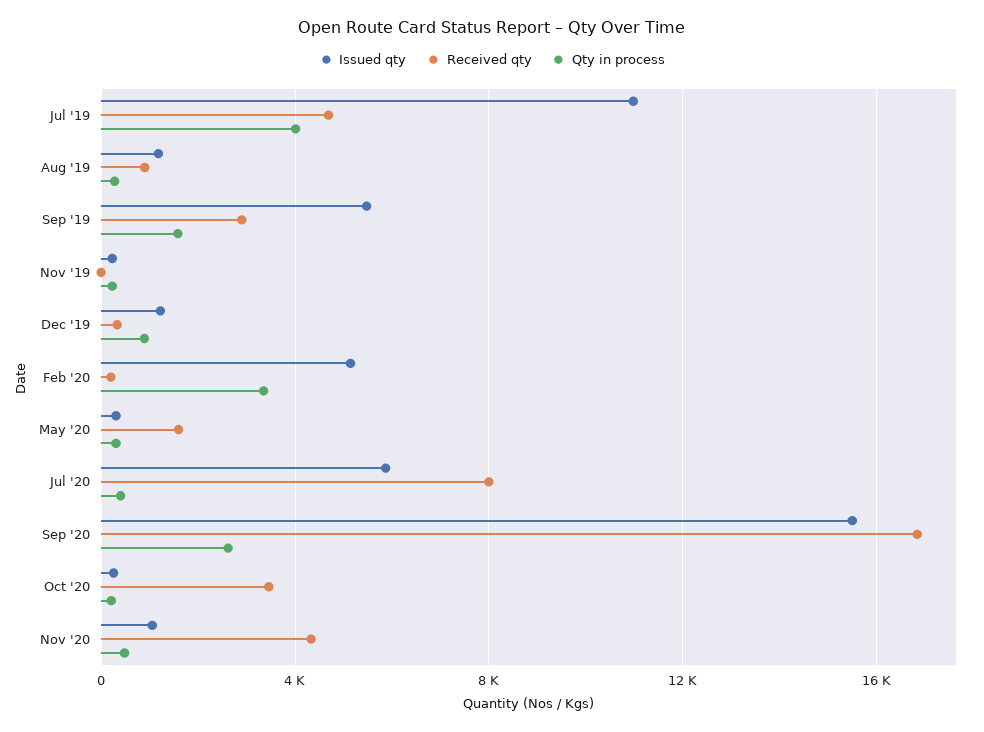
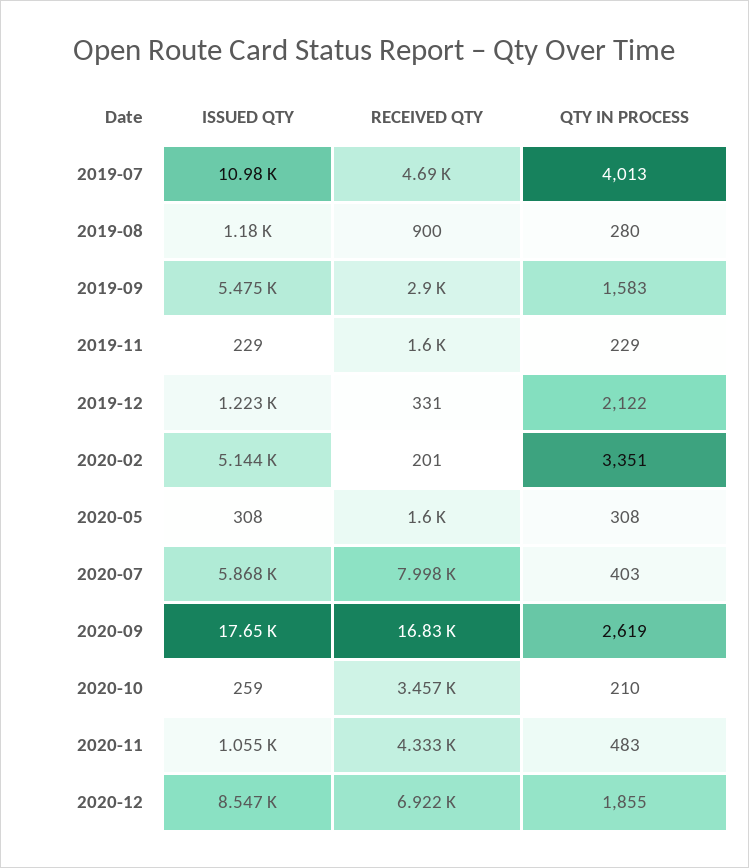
Received qty, Nov '19: 0 -> 1600
Qty in process, Dec '19: 1000 -> 2122
Issued qty, Sep '20: 15500 -> 17650
Issued qty, 2020-12: none -> 8547
Received qty, 2020-12: none -> 6922
Qty in process, 2020-12: none -> 1855

